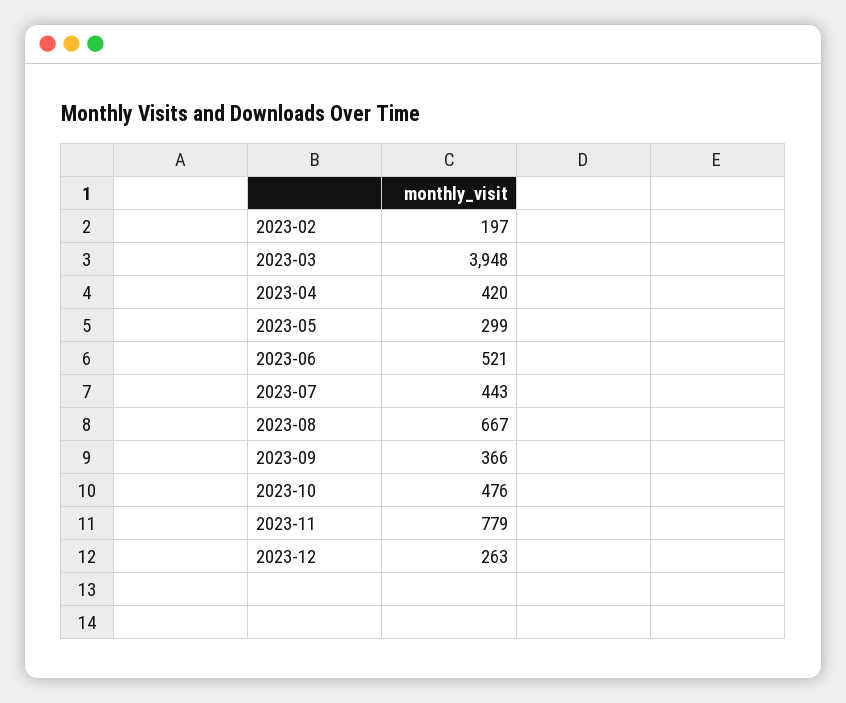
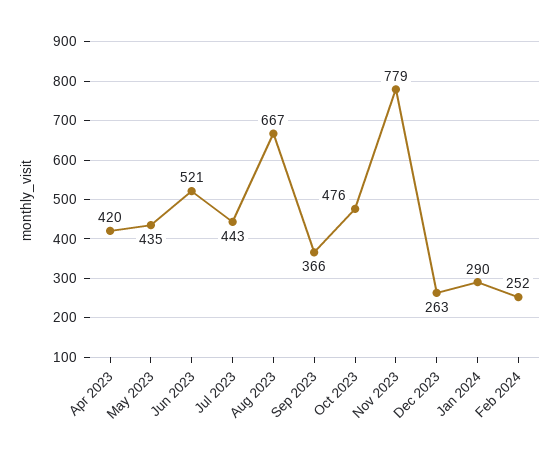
2023-02: 197 -> none
2023-03: 3948 -> none
2023-05: 299 -> 435
Jan 2024: none -> 290
Feb 2024: none -> 252

